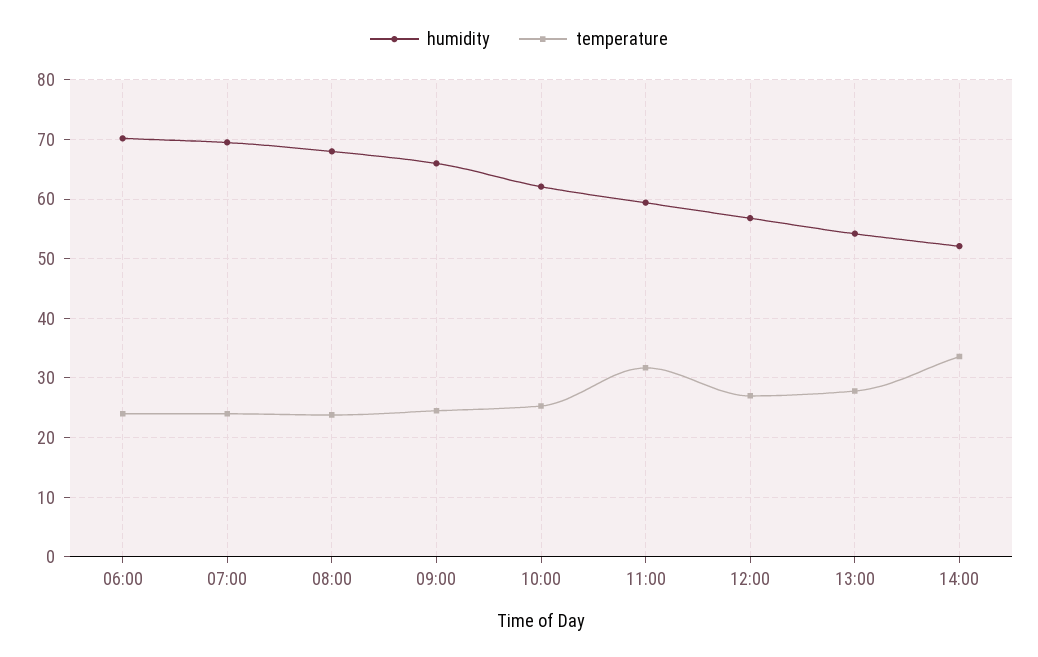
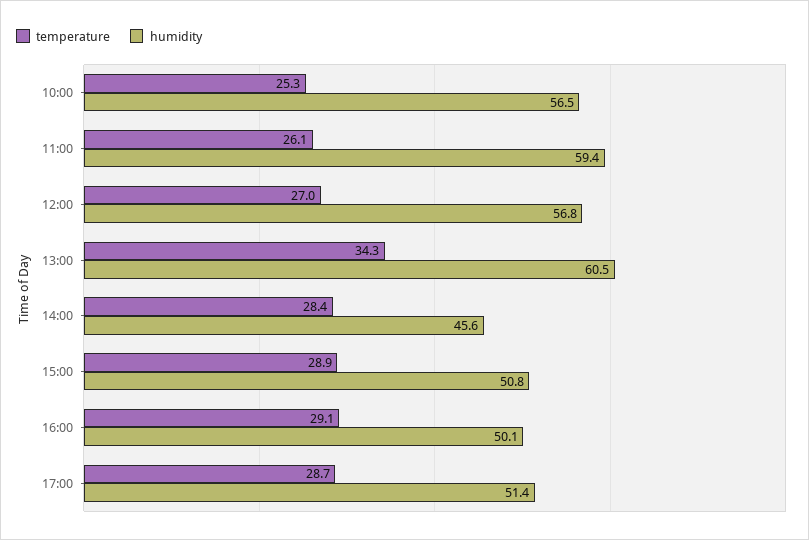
humidity, 06:00: 70 -> none
temperature, 06:00: 24 -> none
humidity, 07:00: 70 -> none
temperature, 07:00: 24 -> none
humidity, 08:00: 68 -> none
temperature, 08:00: 24 -> none
humidity, 09:00: 66 -> none
temperature, 09:00: 24 -> none
humidity, 10:00: 62 -> 56.5
temperature, 11:00: 32 -> 26.1
humidity, 13:00: 54 -> 60.5
temperature, 13:00: 28 -> 34.3
humidity, 14:00: 52 -> 45.6
temperature, 14:00: 34 -> 28.4
temperature, 15:00: none -> 28.9
humidity, 15:00: none -> 50.8
temperature, 16:00: none -> 29.1
humidity, 16:00: none -> 50.1
temperature, 17:00: none -> 28.7
humidity, 17:00: none -> 51.4

